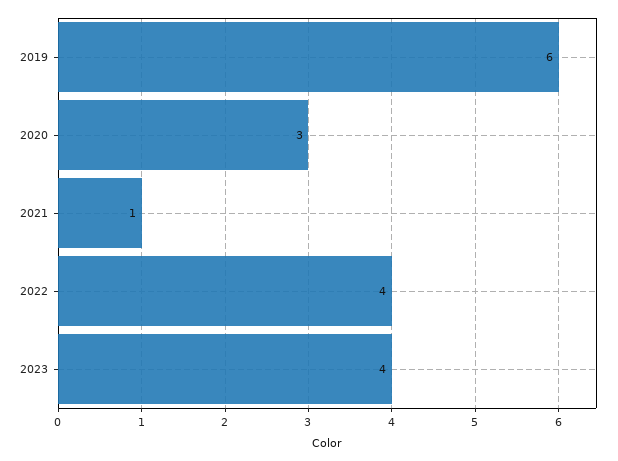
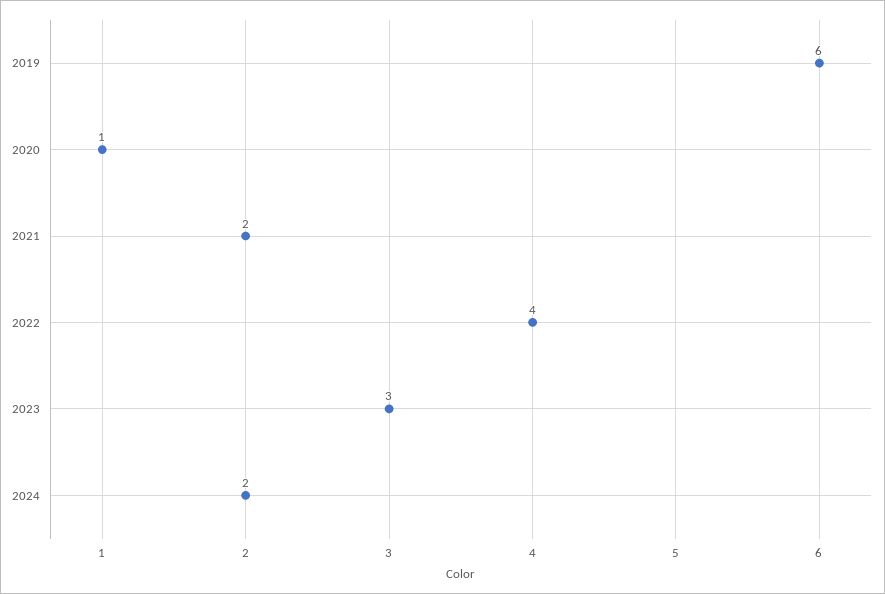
2020: 3 -> 1
2021: 1 -> 2
2023: 4 -> 3
2024: none -> 2

